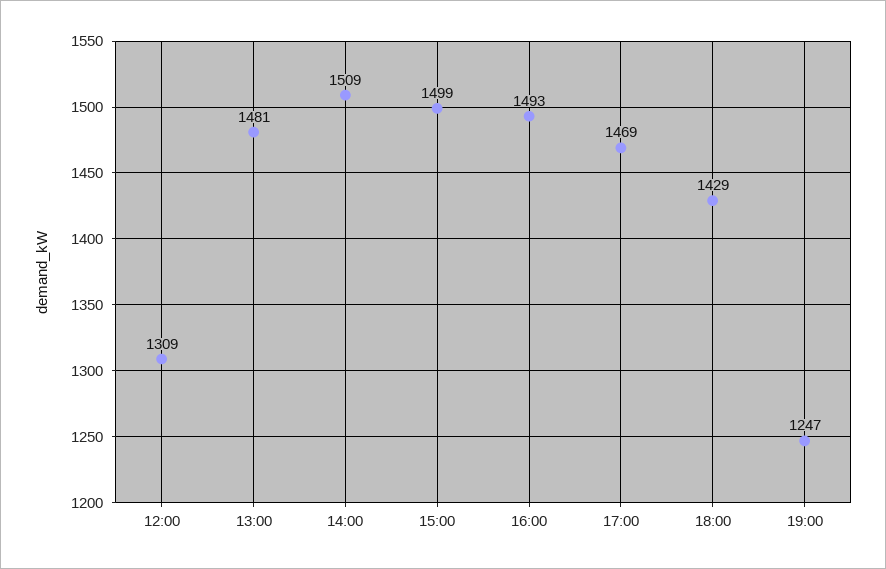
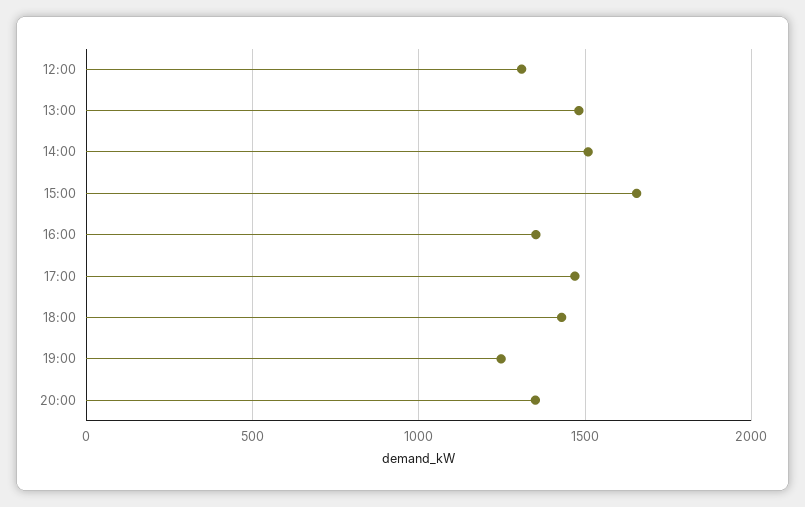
15:00: 1499 -> 1650
16:00: 1493 -> 1350
20:00: none -> 1350

